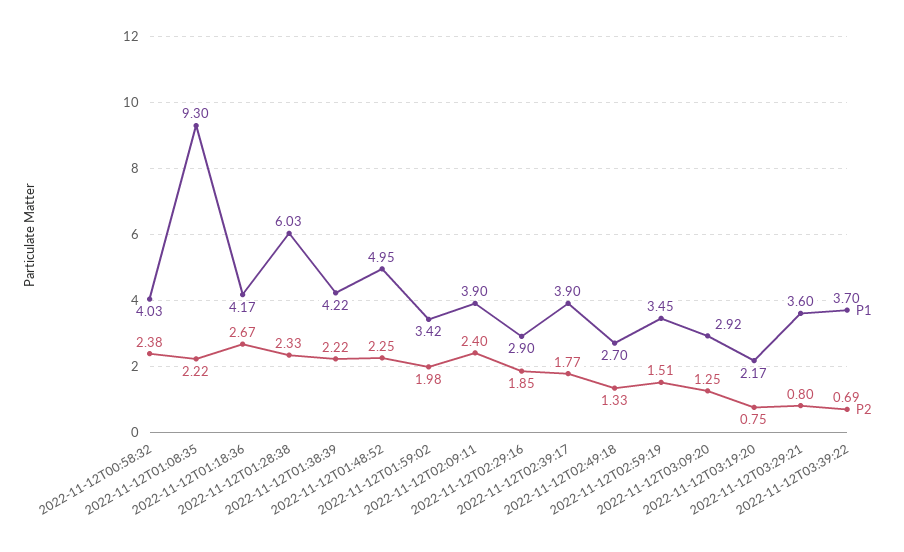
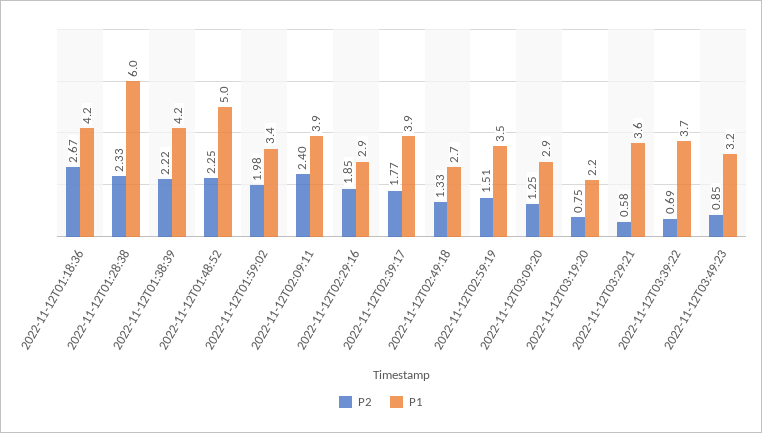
P1, 2022-11-12T00:58:32: 4.03 -> none
P2, 2022-11-12T00:58:32: 2.38 -> none
P1, 2022-11-12T01:08:35: 9.3 -> none
P2, 2022-11-12T01:08:35: 2.22 -> none
P2, 2022-11-12T03:29:21: 0.8 -> 0.58
P2, 2022-11-12T03:49:23: none -> 0.85
P1, 2022-11-12T03:49:23: none -> 3.2

